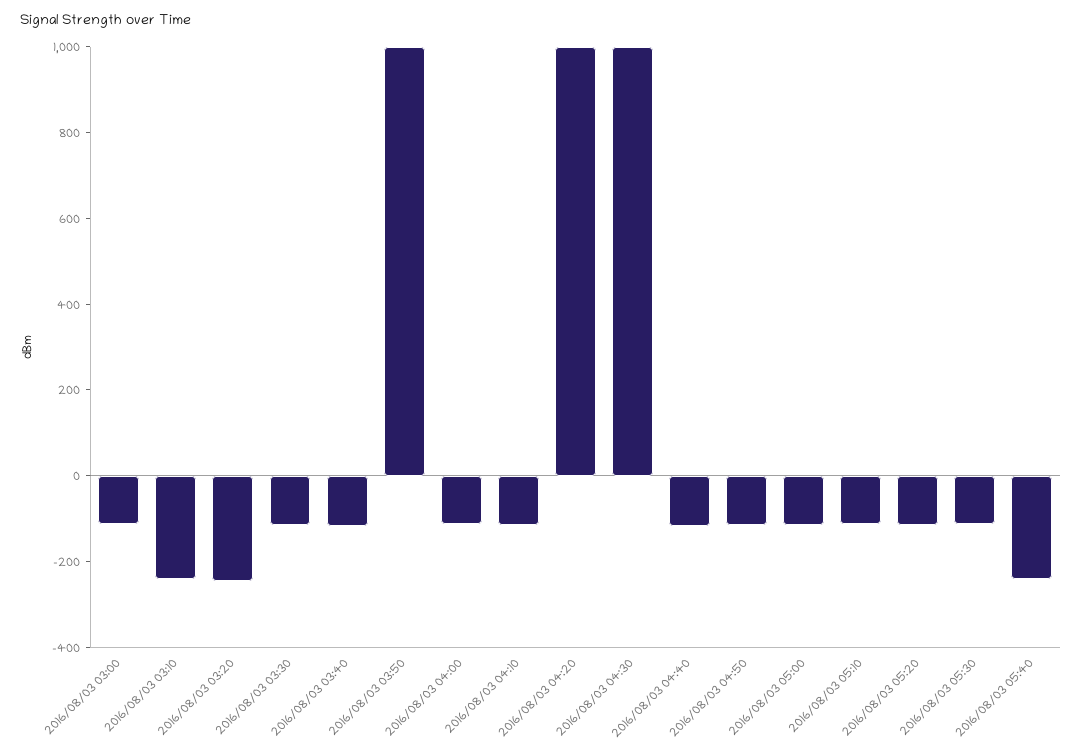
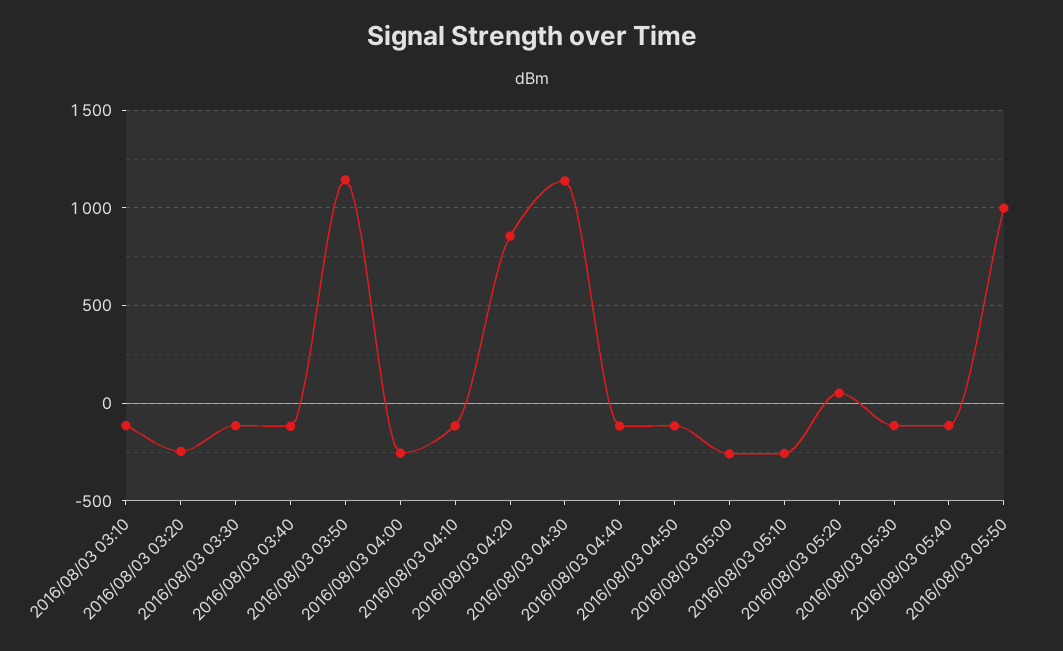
2016/08/03 03:00: -100 -> none
2016/08/03 03:10: -250 -> -100
2016/08/03 03:50: 1000 -> 1150
2016/08/03 04:00: -100 -> -250
2016/08/03 04:20: 1000 -> 850
2016/08/03 04:30: 1000 -> 1150
2016/08/03 05:00: -100 -> -250
2016/08/03 05:10: -100 -> -250
2016/08/03 05:20: -100 -> 50
2016/08/03 05:40: -250 -> -100
2016/08/03 05:50: none -> 1000

